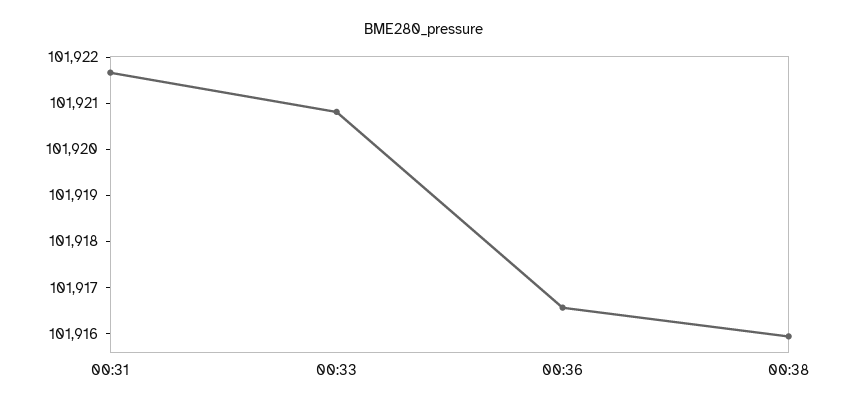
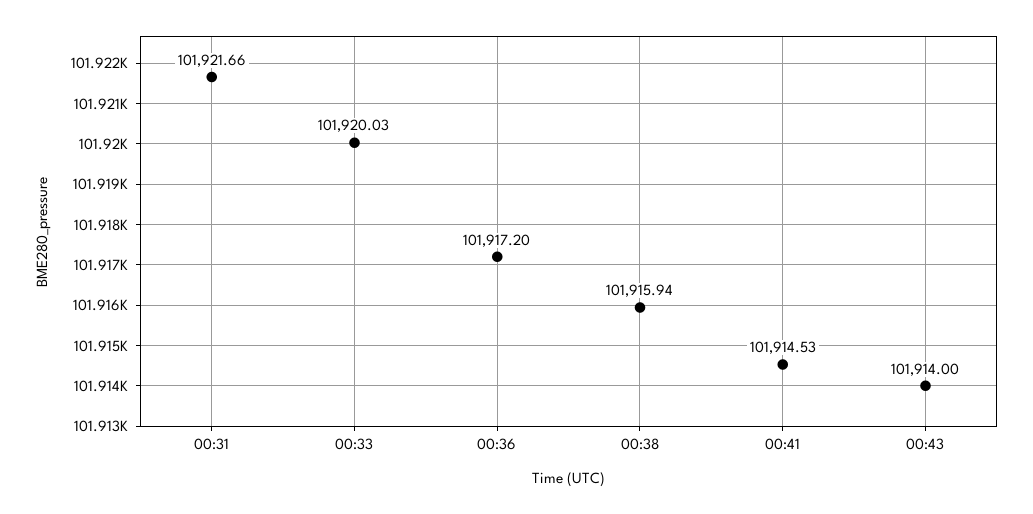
00:33: 101920.8 -> 101920.03
00:36: 101916.6 -> 101917.2
00:41: none -> 101914.53
00:43: none -> 101914

